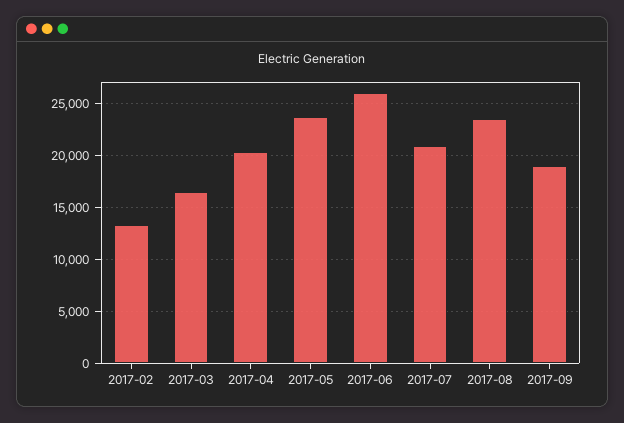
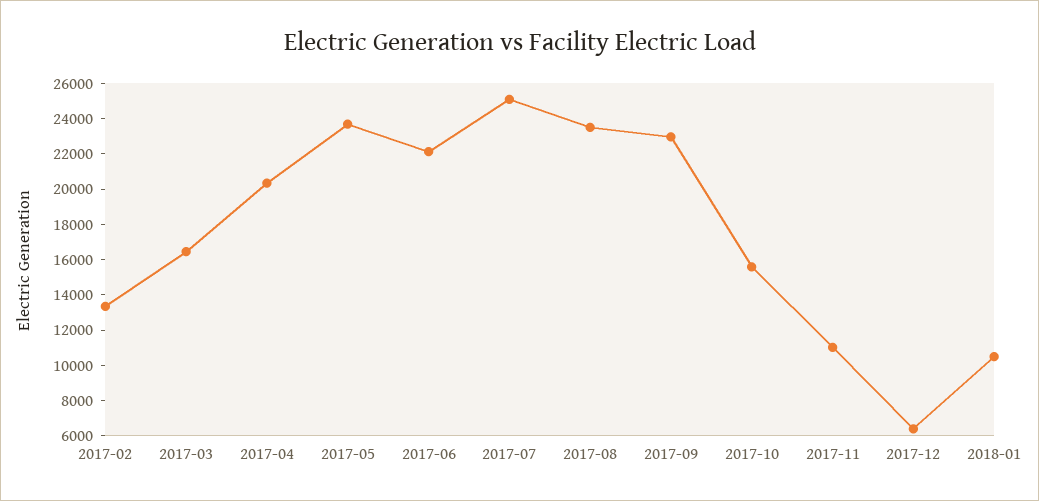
2017-06: 26000 -> 22000
2017-07: 21000 -> 25000
2017-09: 19000 -> 23000
2017-10: none -> 15500
2017-11: none -> 11000
2017-12: none -> 6500
2018-01: none -> 10500

